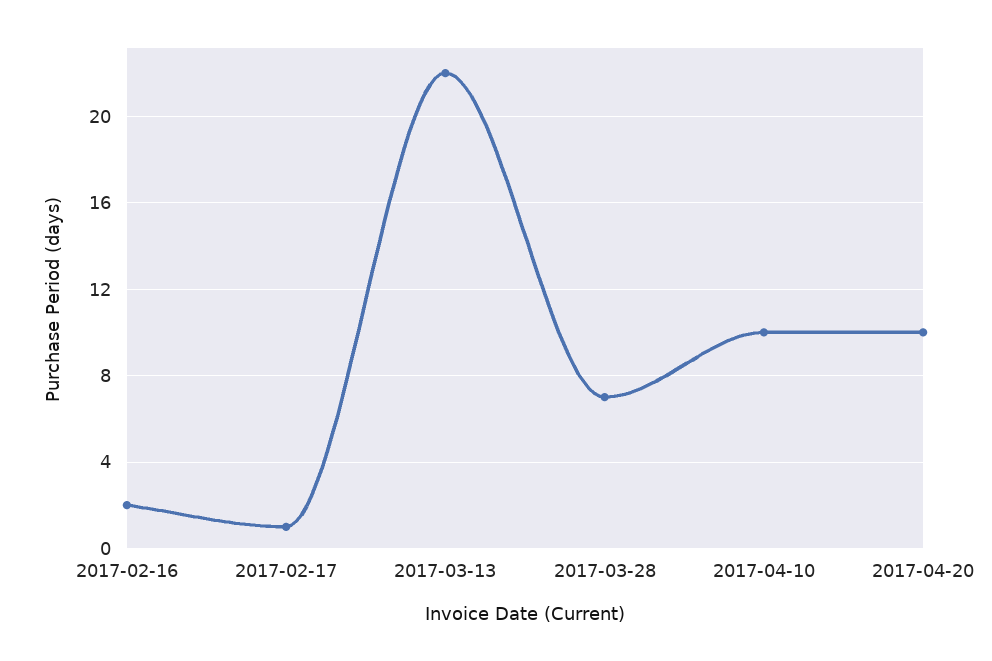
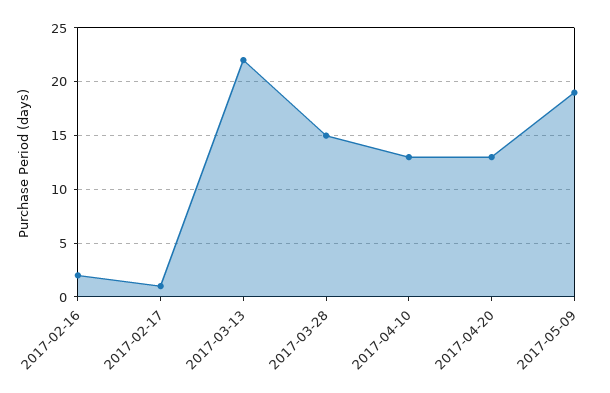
2017-03-28: 7 -> 15
2017-04-10: 10 -> 13
2017-04-20: 10 -> 13
2017-05-09: none -> 19

